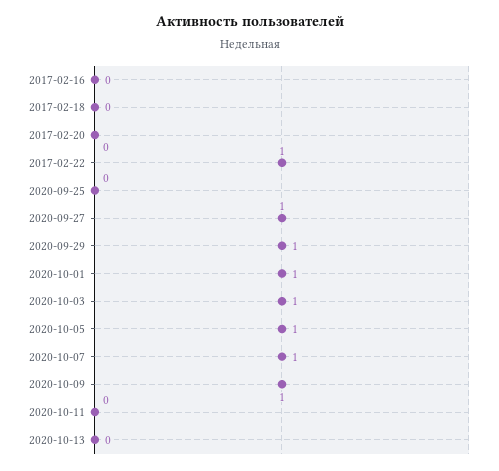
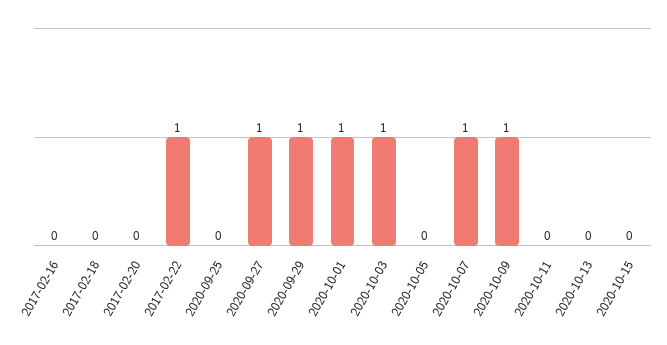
2020-10-05: 1 -> 0
2020-10-15: none -> 0

